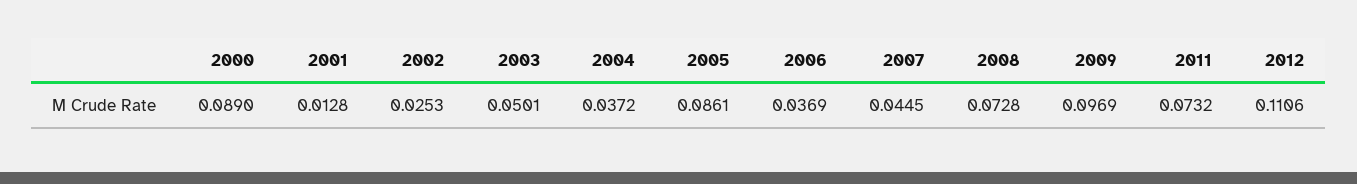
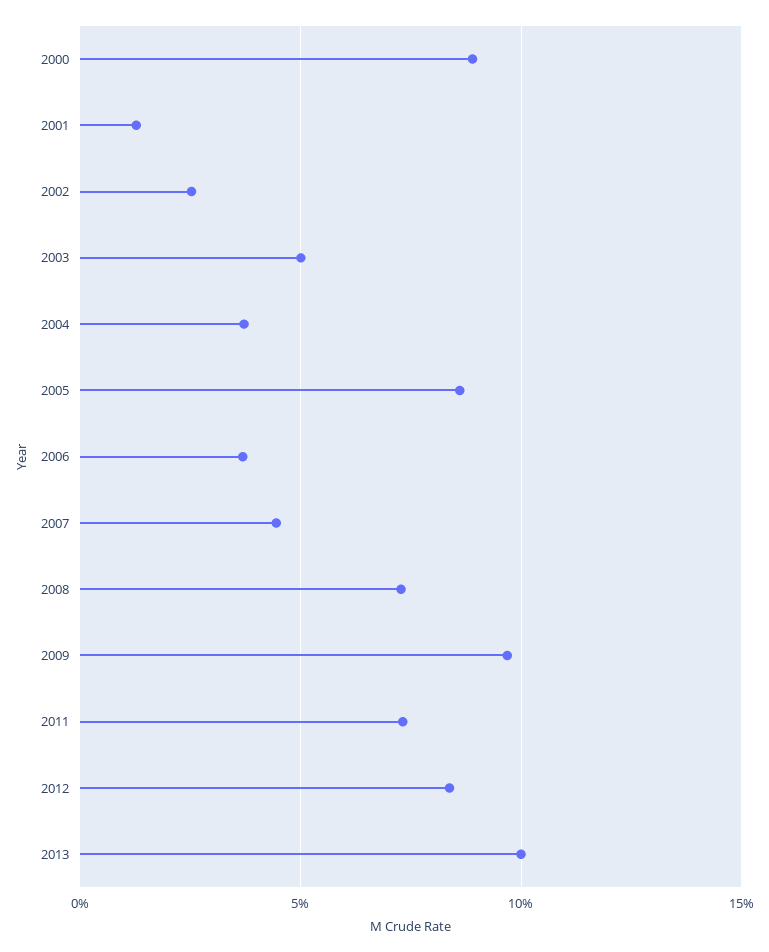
2012: 0.1106 -> 0.085
2013: none -> 0.1

